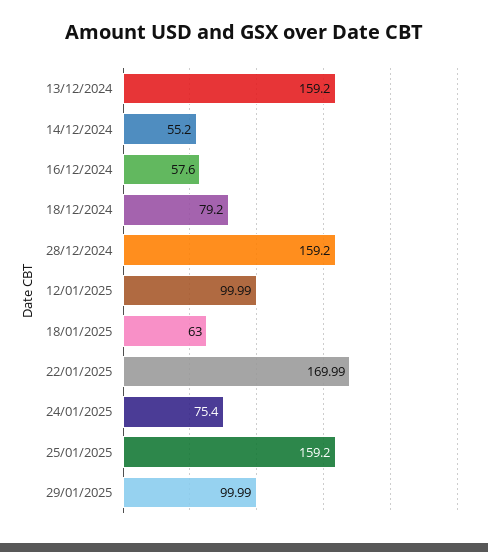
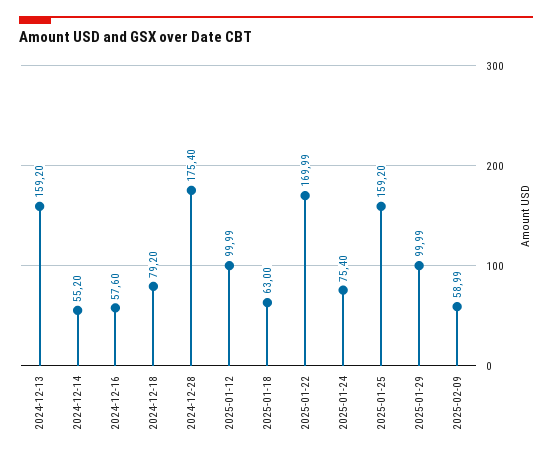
28/12/2024: 159.2 -> 175.4
2025-02-09: none -> 58.99

